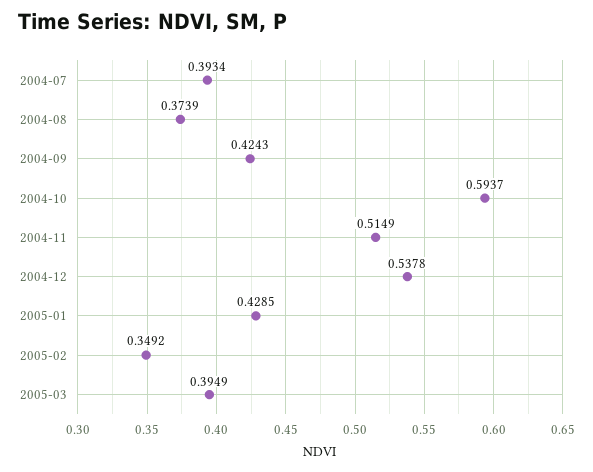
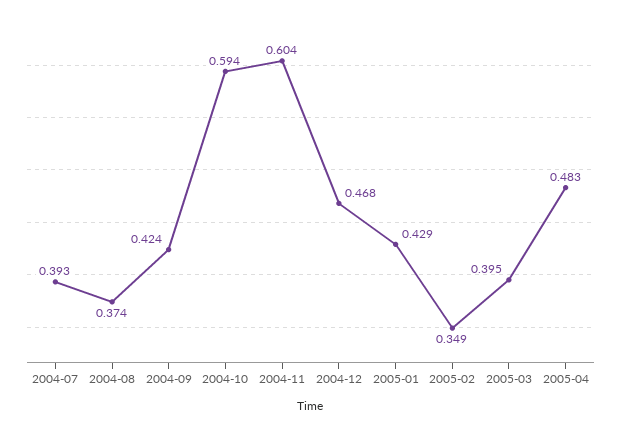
2004-11: 0.5149 -> 0.604
2004-12: 0.5378 -> 0.468
2005-04: none -> 0.483

